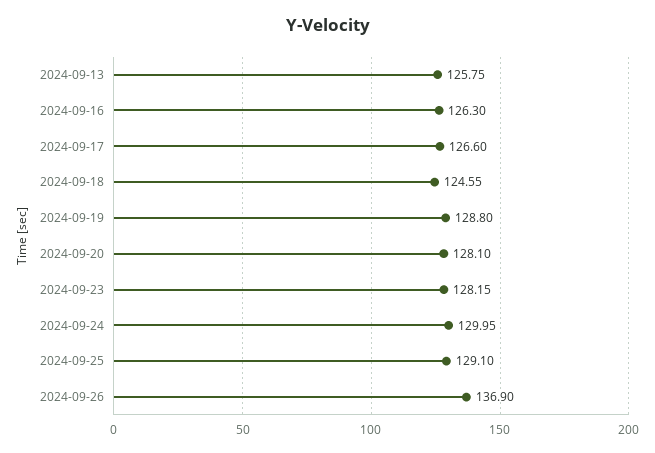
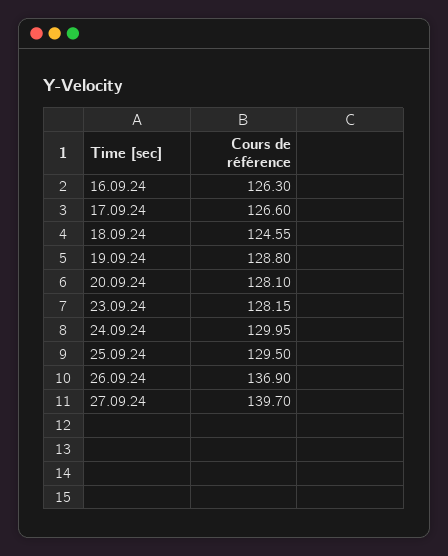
2024-09-13: 125.75 -> none
2024-09-25: 129.1 -> 129.5
27.09.24: none -> 139.7

